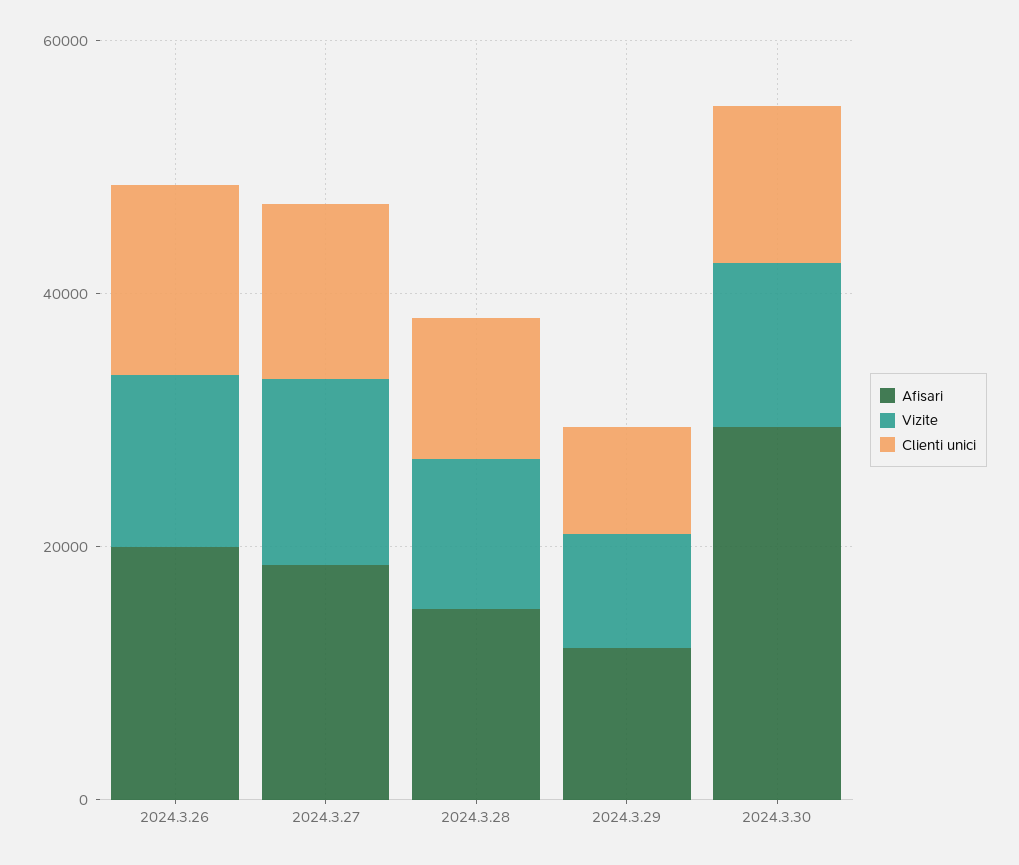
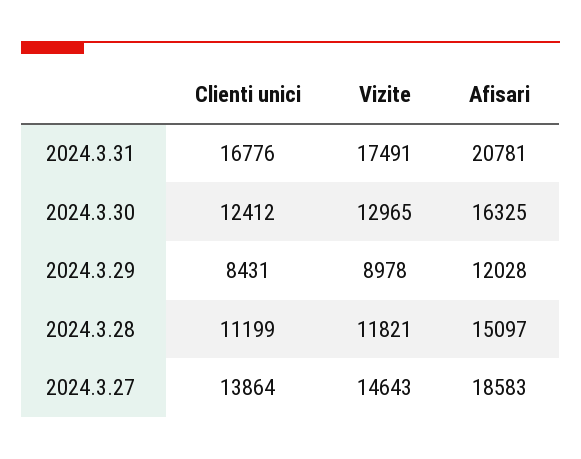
Afisari, 2024.3.26: 20000 -> none
Vizite, 2024.3.26: 15000 -> none
Clienti unici, 2024.3.26: 15000 -> none
Afisari, 2024.3.30: 30000 -> 16325
Clienti unici, 2024.3.31: none -> 16776
Vizite, 2024.3.31: none -> 17491
Afisari, 2024.3.31: none -> 20781

